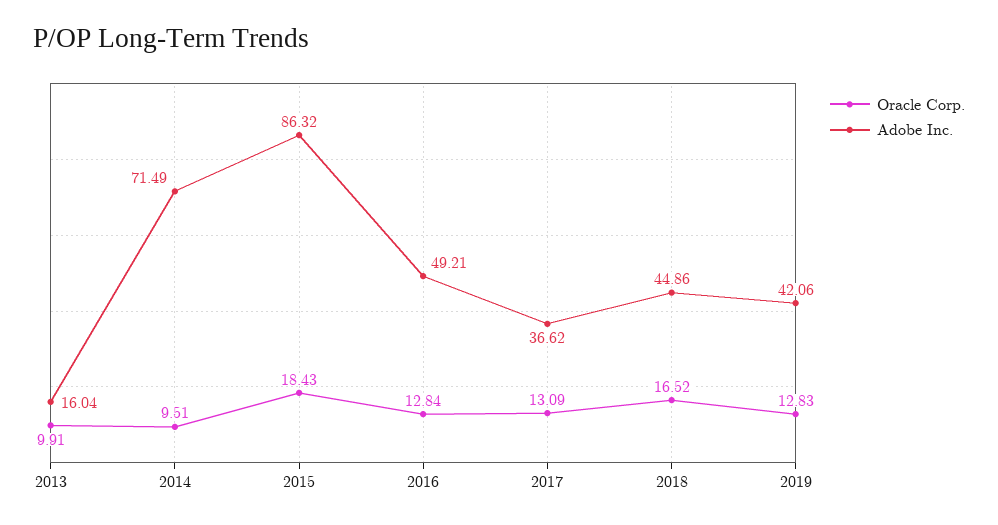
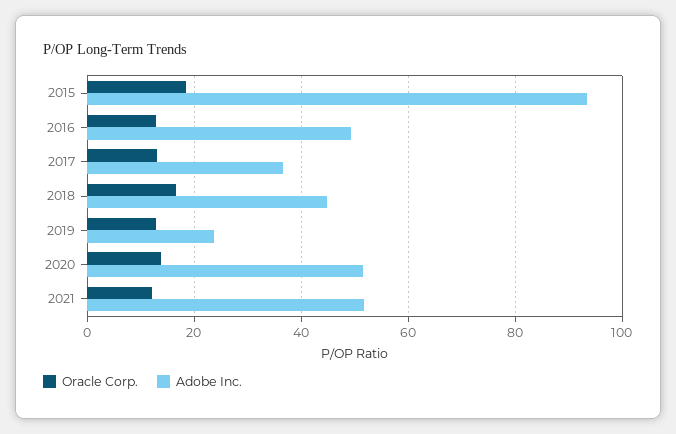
Oracle Corp., 2013: 9.91 -> none
Adobe Inc., 2013: 16.04 -> none
Oracle Corp., 2014: 9.51 -> none
Adobe Inc., 2014: 71.49 -> none
Adobe Inc., 2015: 86.32 -> 94
Adobe Inc., 2019: 42.06 -> 24
Oracle Corp., 2020: none -> 14
Adobe Inc., 2020: none -> 52
Oracle Corp., 2021: none -> 12
Adobe Inc., 2021: none -> 52

